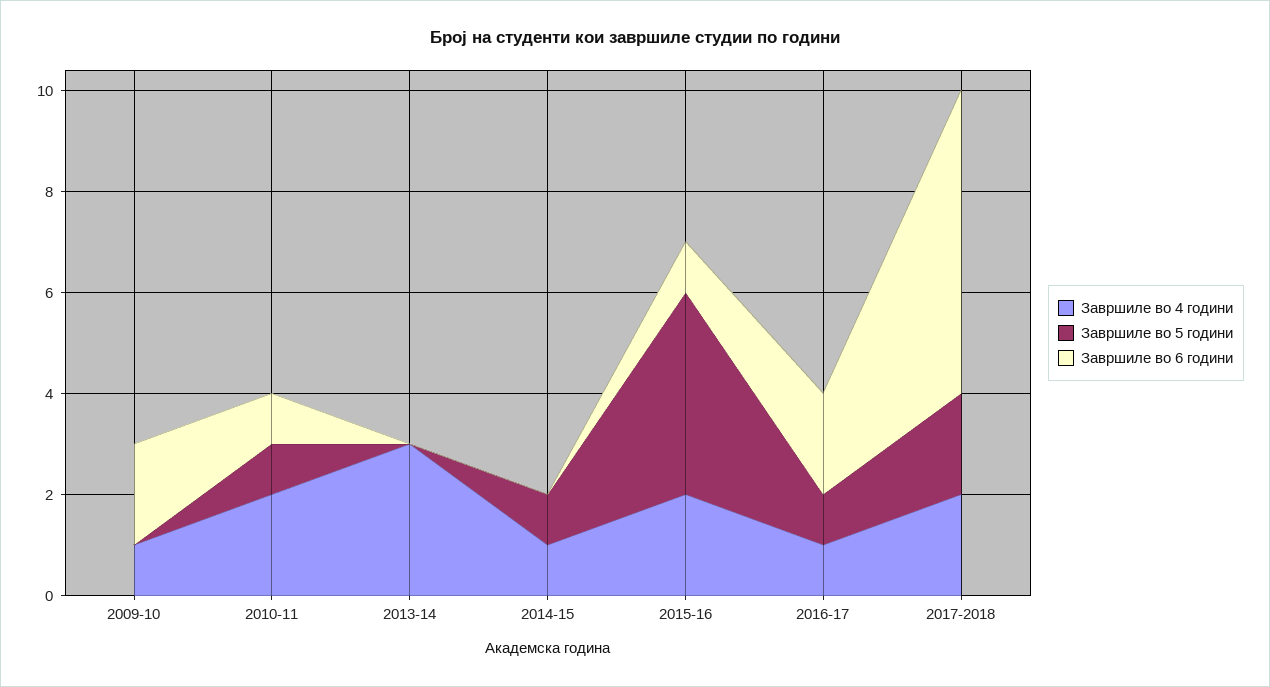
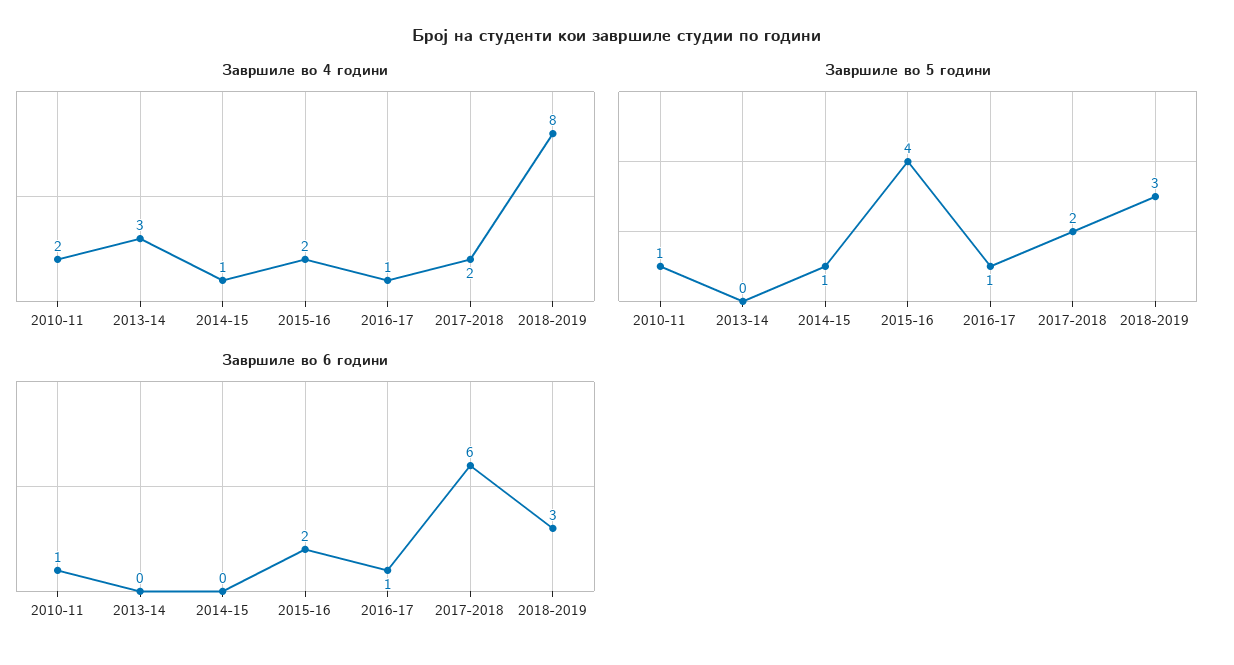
Завршиле во 4 години, 2009-10: 1 -> none
Завршиле во 5 години, 2009-10: 0 -> none
Завршиле во 6 години, 2009-10: 2 -> none
Завршиле во 6 години, 2015-16: 1 -> 2
Завршиле во 6 години, 2016-17: 2 -> 1
Завршиле во 4 години, 2018-2019: none -> 8
Завршиле во 5 години, 2018-2019: none -> 3
Завршиле во 6 години, 2018-2019: none -> 3

